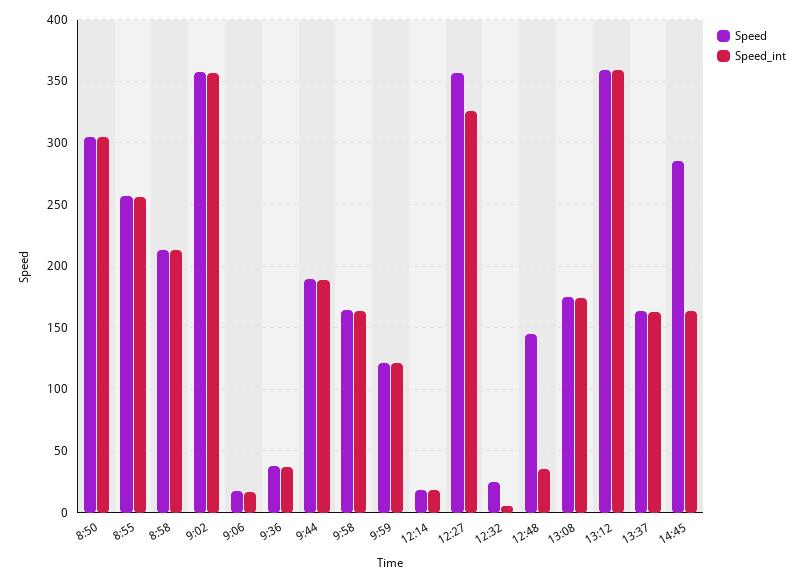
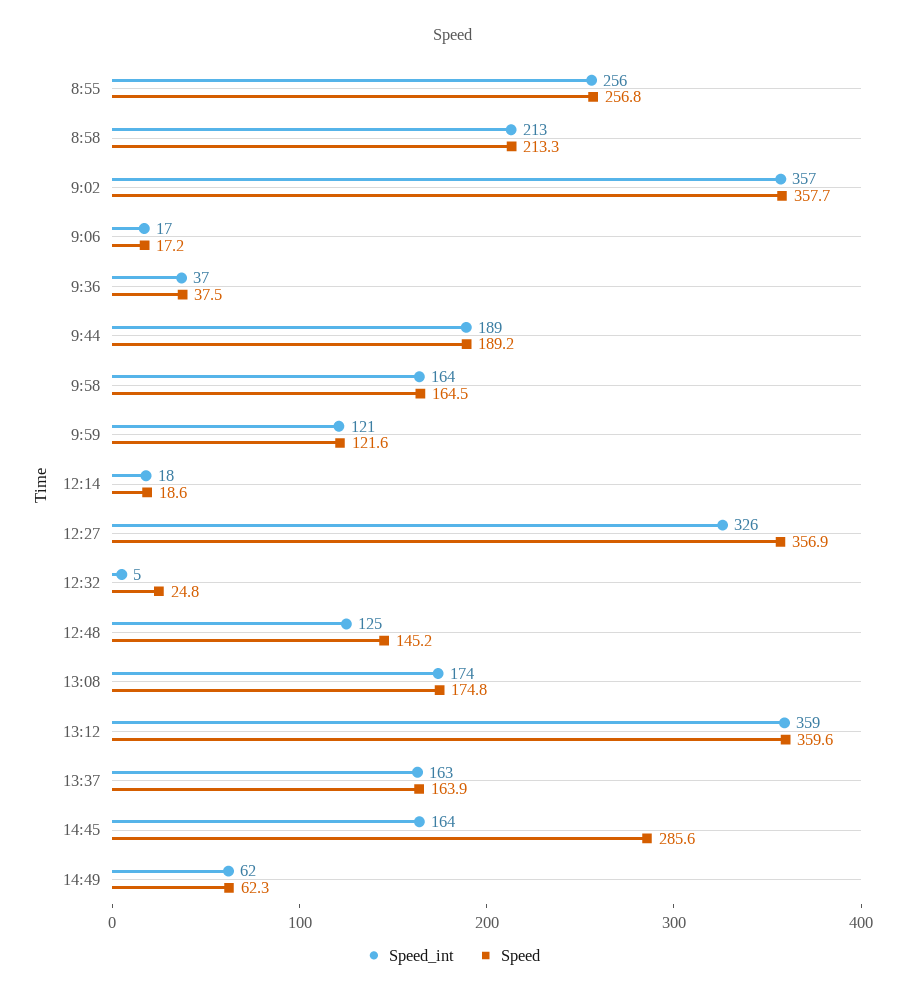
Speed, 8:50: 305 -> none
Speed_int, 8:50: 305 -> none
Speed_int, 12:48: 35 -> 125
Speed_int, 14:49: none -> 62
Speed, 14:49: none -> 62.3

